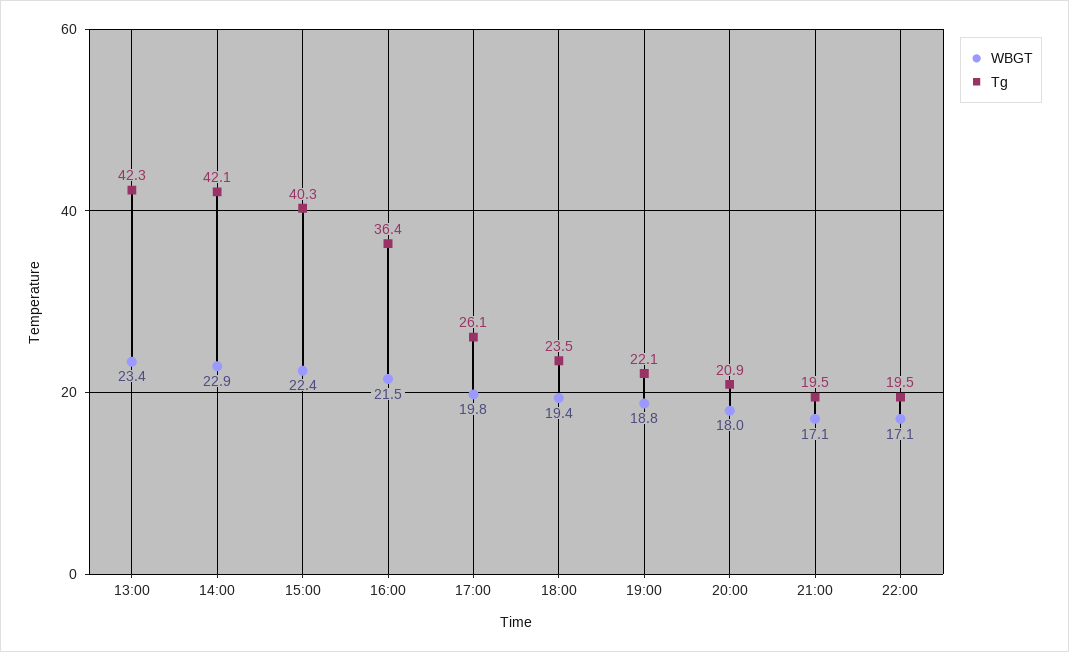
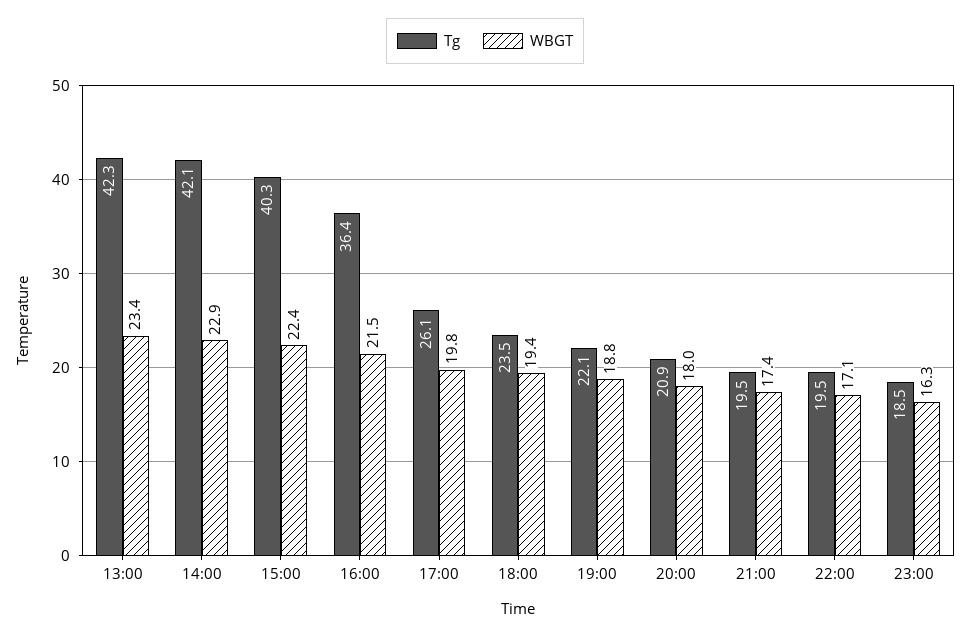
WBGT, 21:00: 17.1 -> 17.4
Tg, 23:00: none -> 18.5
WBGT, 23:00: none -> 16.3

